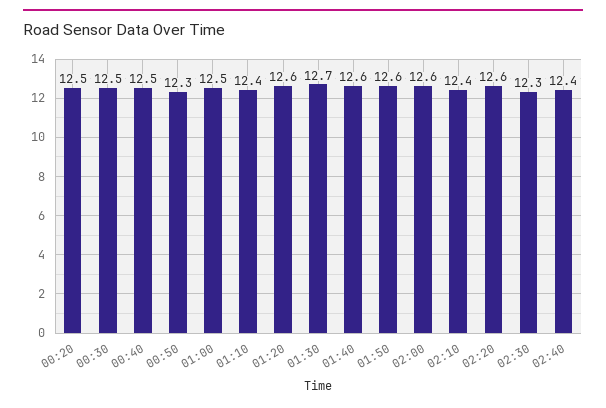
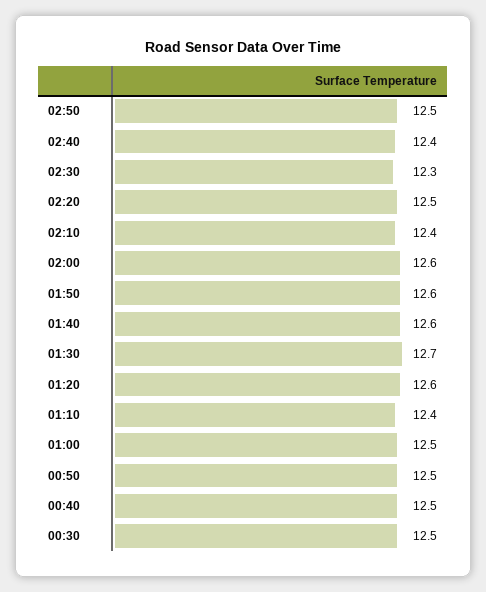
00:20: 12.5 -> none
00:50: 12.3 -> 12.5
02:20: 12.6 -> 12.5
02:50: none -> 12.5

